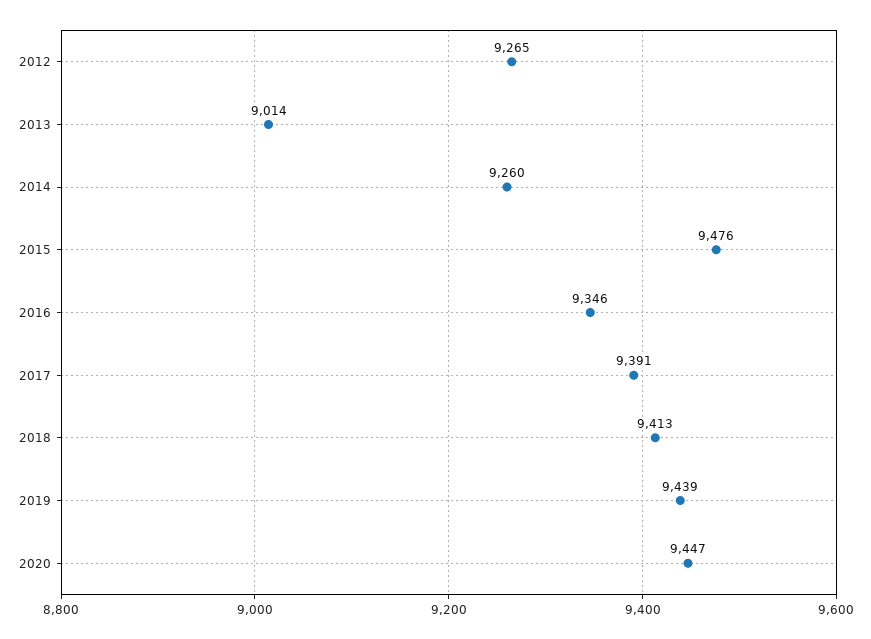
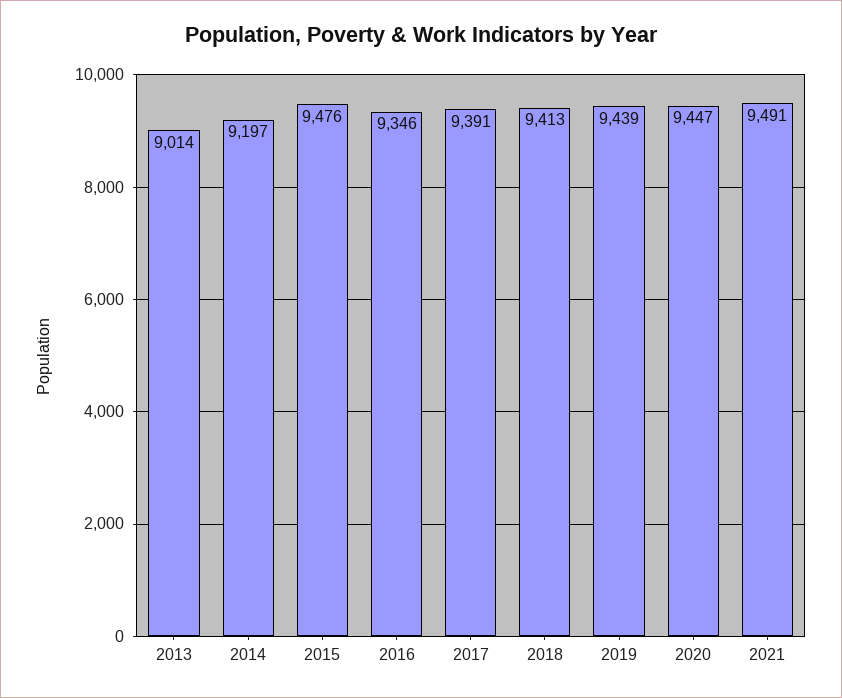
2012: 9265 -> none
2014: 9260 -> 9197
2021: none -> 9491

